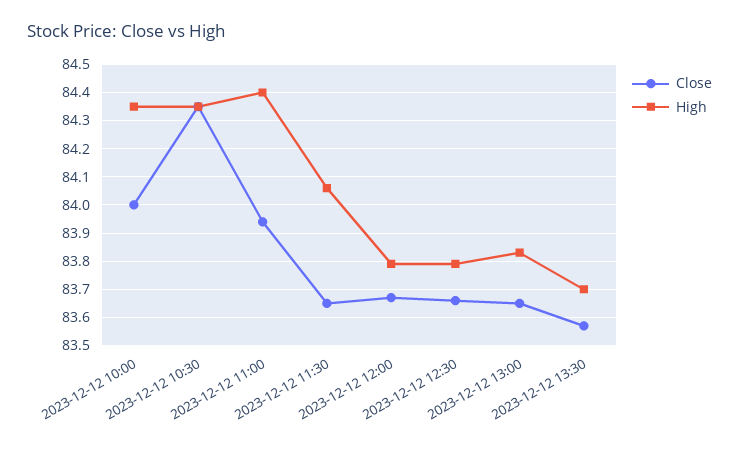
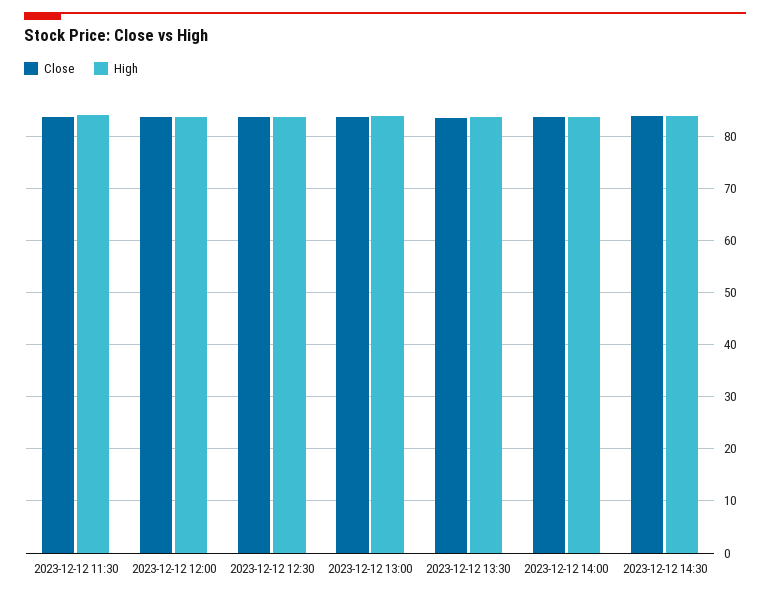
Close, 2023-12-12 10:00: 84 -> none
High, 2023-12-12 10:00: 84.35 -> none
Close, 2023-12-12 10:30: 84.35 -> none
High, 2023-12-12 10:30: 84.35 -> none
Close, 2023-12-12 11:00: 83.95 -> none
High, 2023-12-12 11:00: 84.4 -> none
Close, 2023-12-12 14:00: none -> 84
High, 2023-12-12 14:00: none -> 84
Close, 2023-12-12 14:30: none -> 84
High, 2023-12-12 14:30: none -> 84

